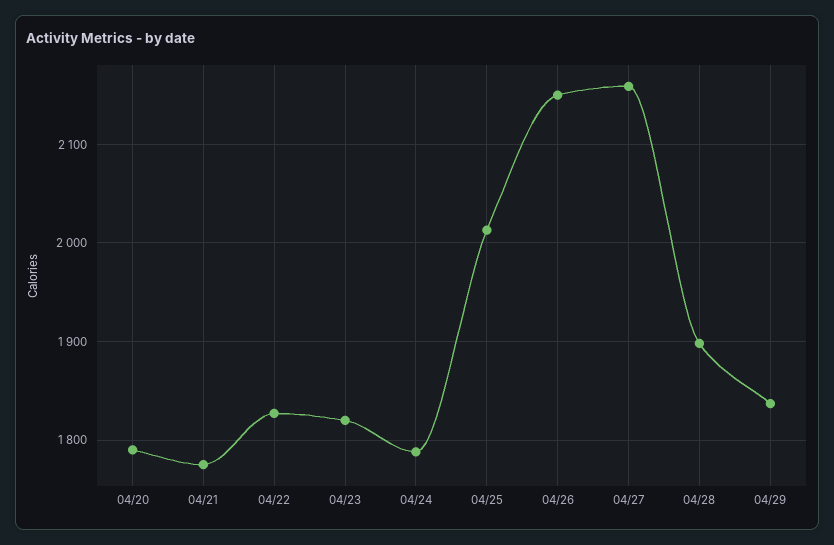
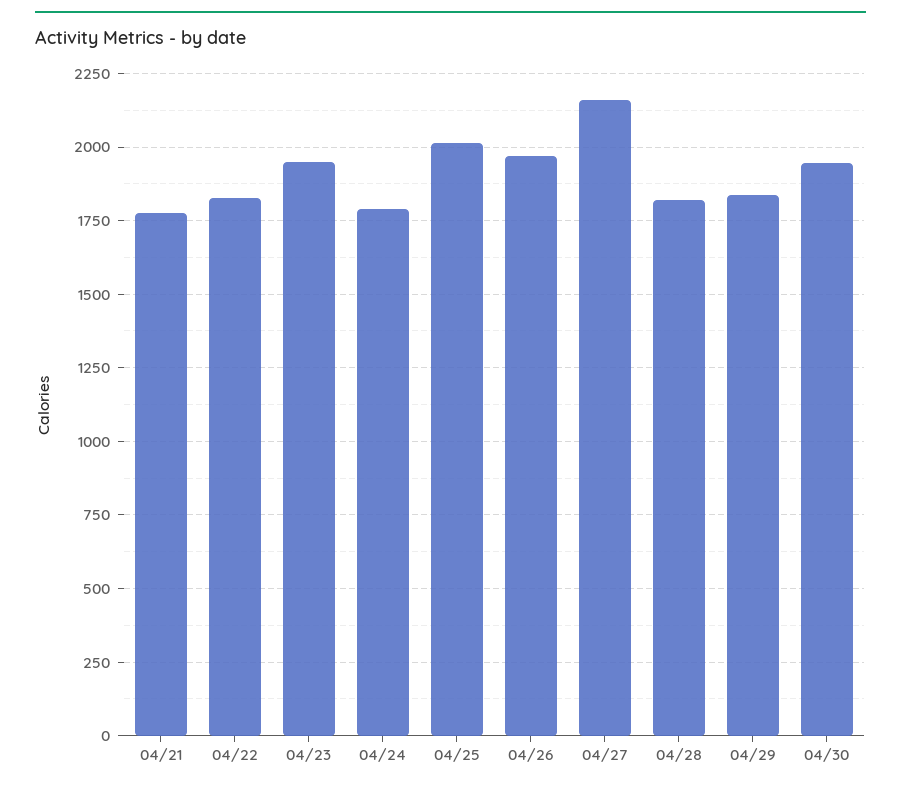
04/20: 1790 -> none
04/23: 1820 -> 1950
04/26: 2150 -> 1975
04/28: 1900 -> 1825
04/30: none -> 1950

